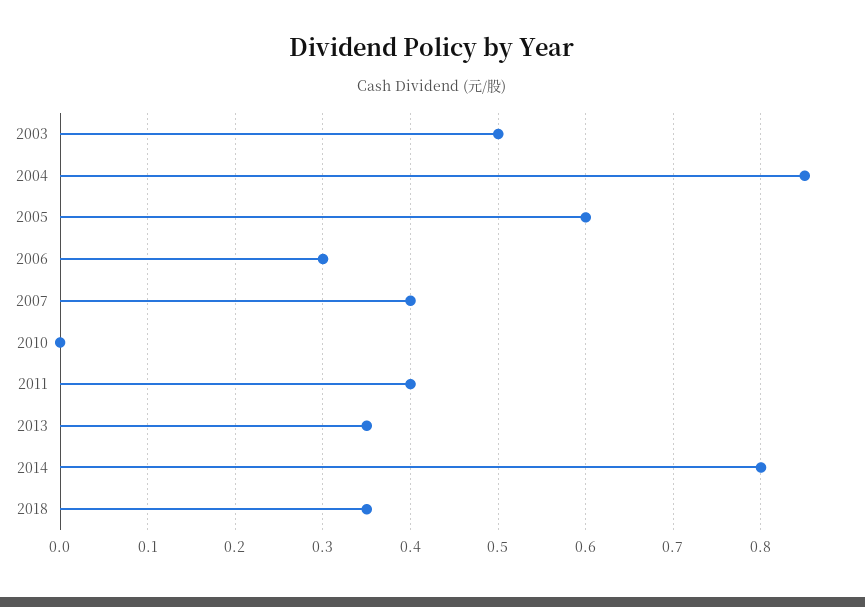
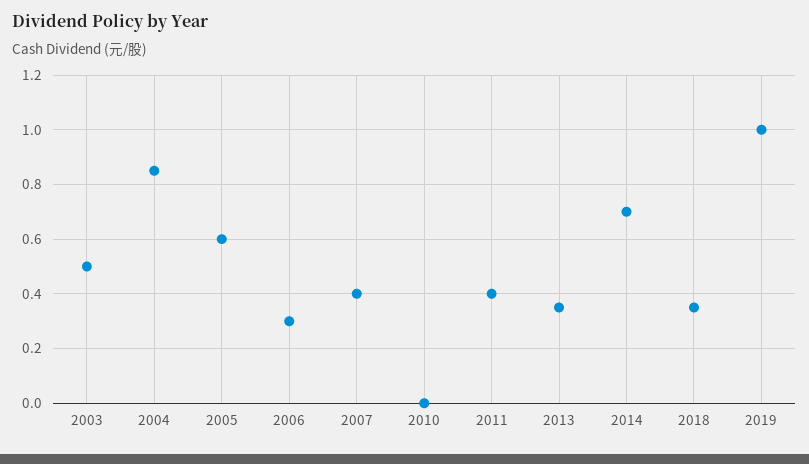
2014: 0.8 -> 0.7
2019: none -> 1

